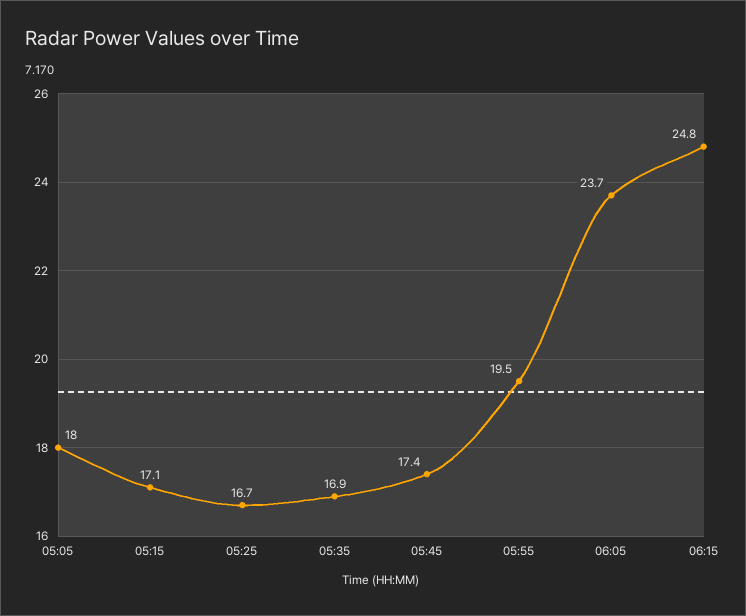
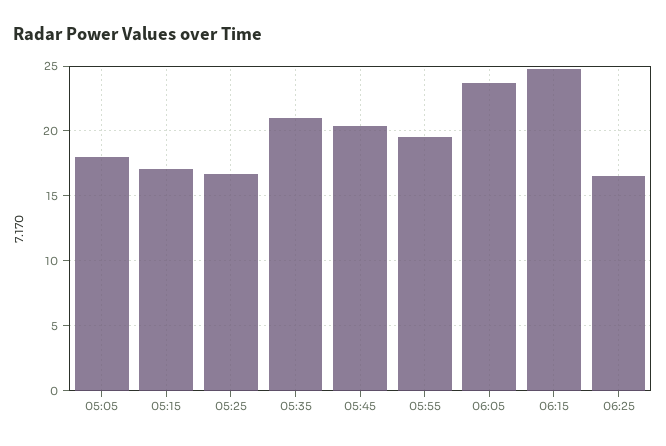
05:35: 16.9 -> 21
05:45: 17.4 -> 20.5
06:25: none -> 16.5

